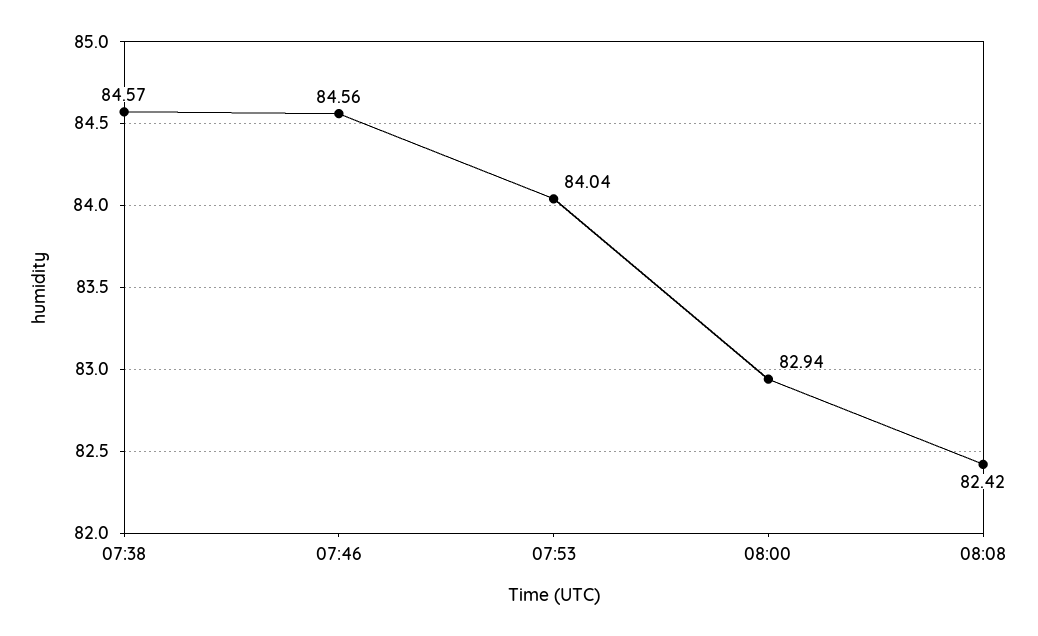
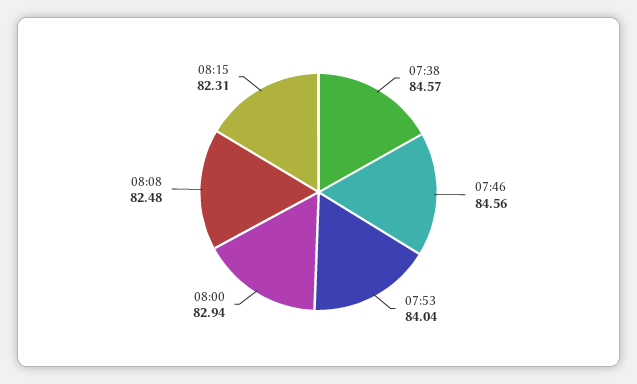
08:08: 82.42 -> 82.48
08:15: none -> 82.31

